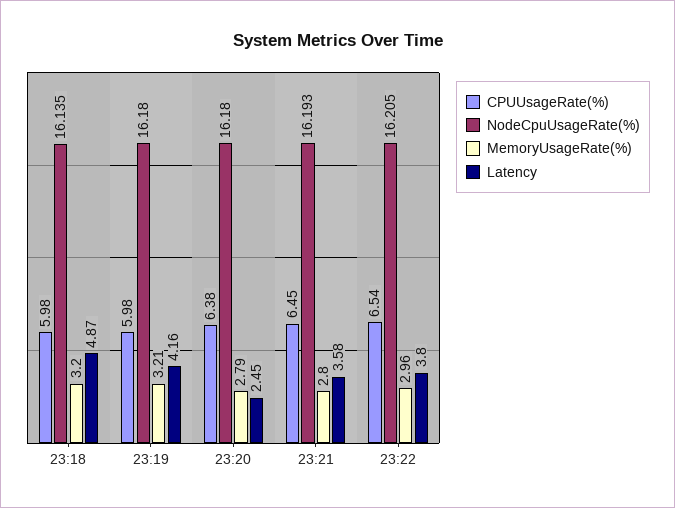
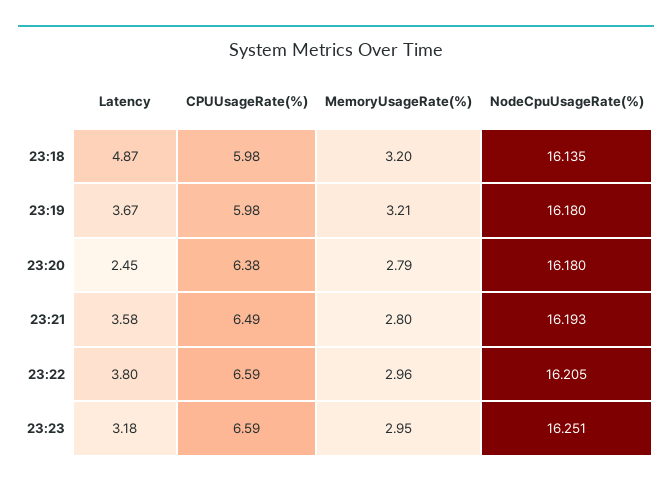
Latency, 23:19: 4.16 -> 3.67
CPUUsageRate(%), 23:21: 6.45 -> 6.49
CPUUsageRate(%), 23:22: 6.54 -> 6.59
Latency, 23:23: none -> 3.18
CPUUsageRate(%), 23:23: none -> 6.59
MemoryUsageRate(%), 23:23: none -> 2.95
NodeCpuUsageRate(%), 23:23: none -> 16.251

